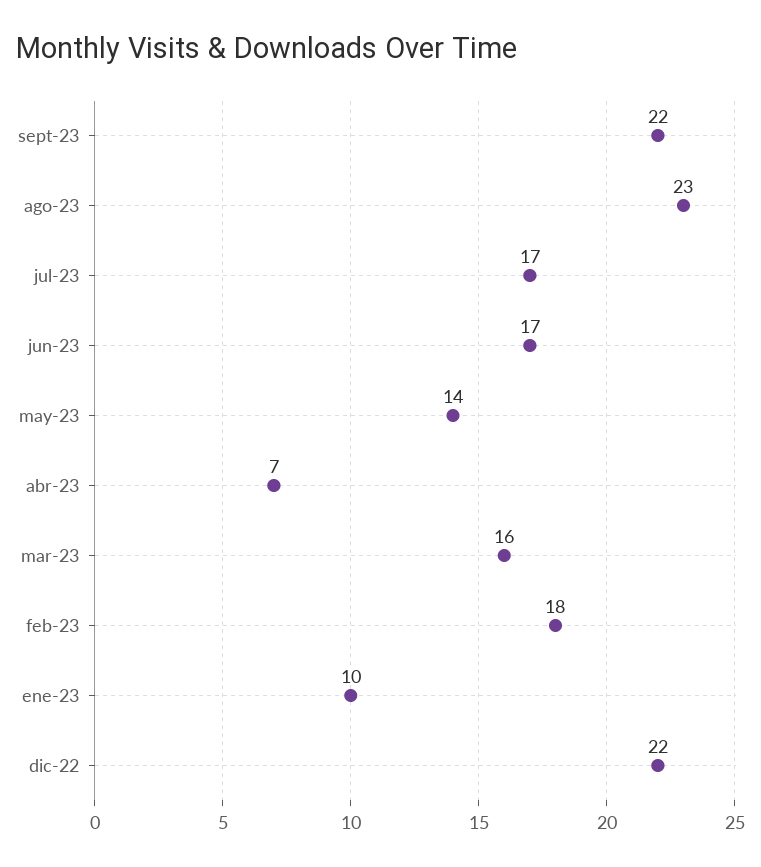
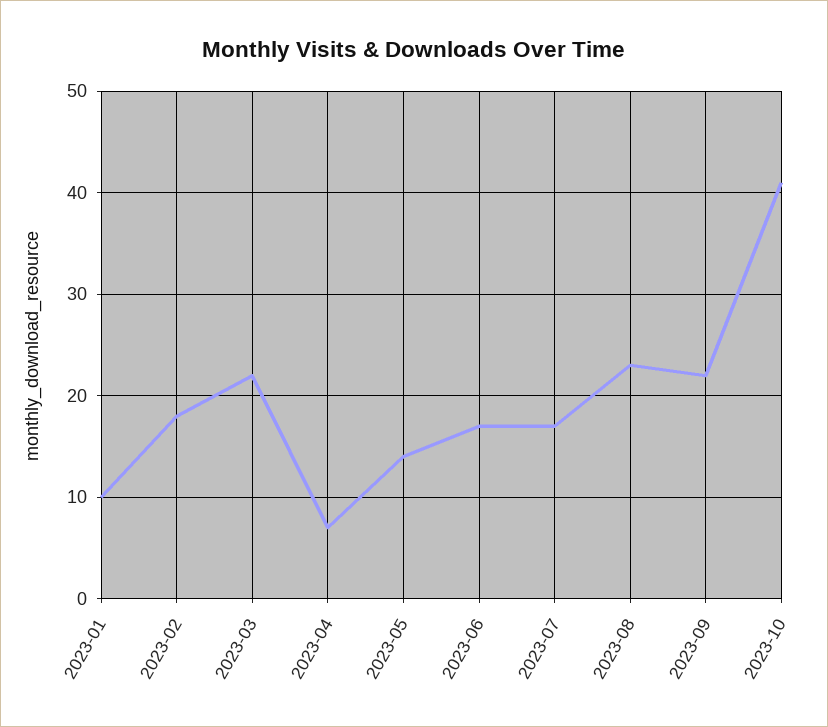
mar-23: 16 -> 22
dic-22: 22 -> none
2023-10: none -> 41

